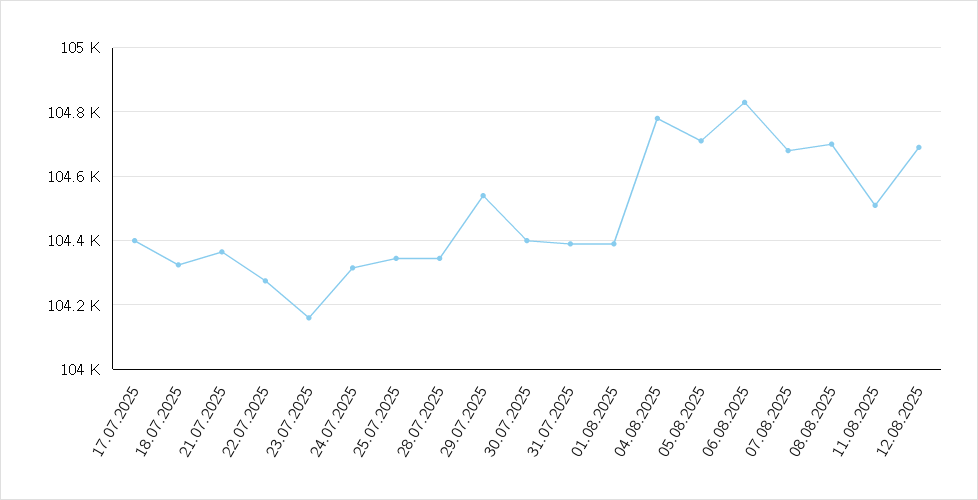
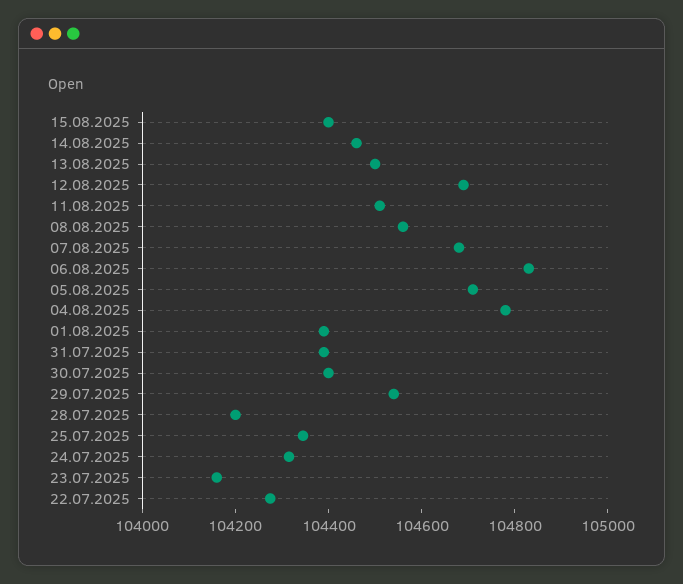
17.07.2025: 104400 -> none
18.07.2025: 104320 -> none
21.07.2025: 104360 -> none
28.07.2025: 104340 -> 104200
08.08.2025: 104700 -> 104550
15.08.2025: none -> 104400
14.08.2025: none -> 104450
13.08.2025: none -> 104500

